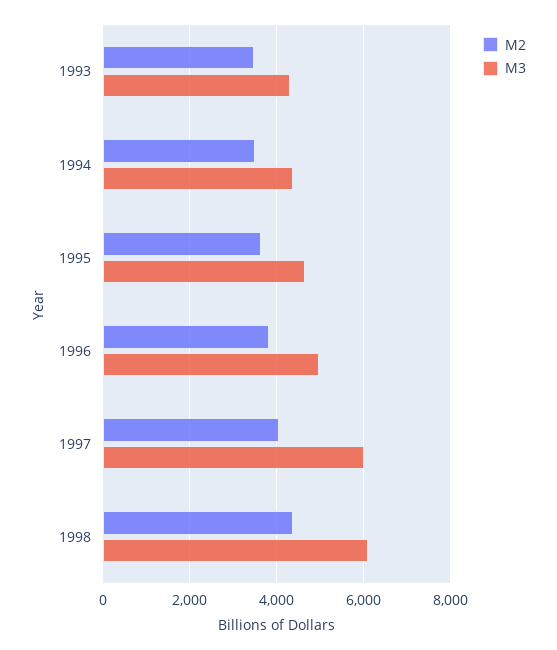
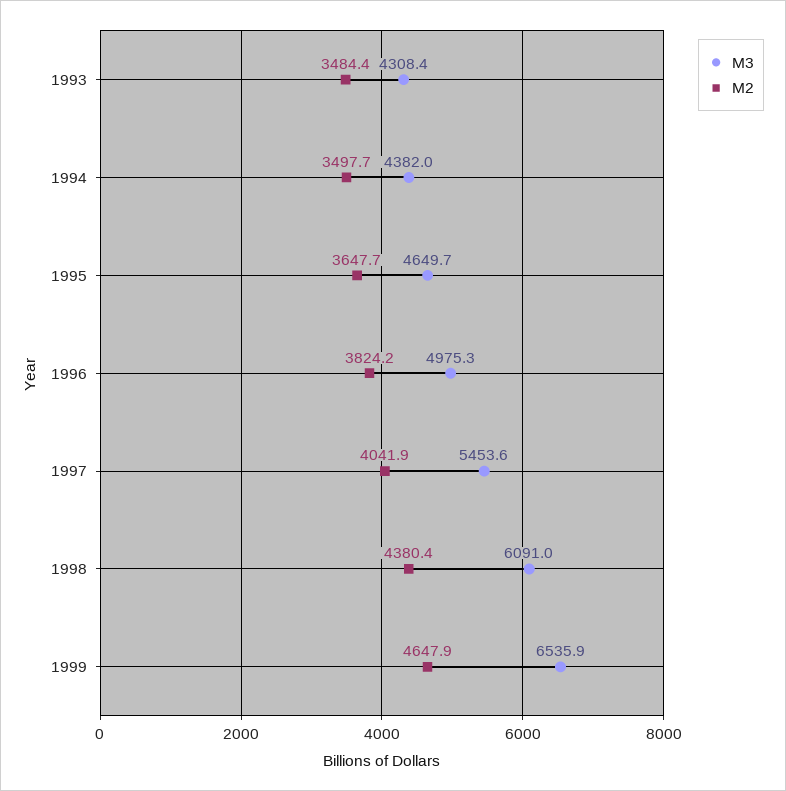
M3, 1997: 6000 -> 5453.6
M3, 1999: none -> 6535.9
M2, 1999: none -> 4647.9

